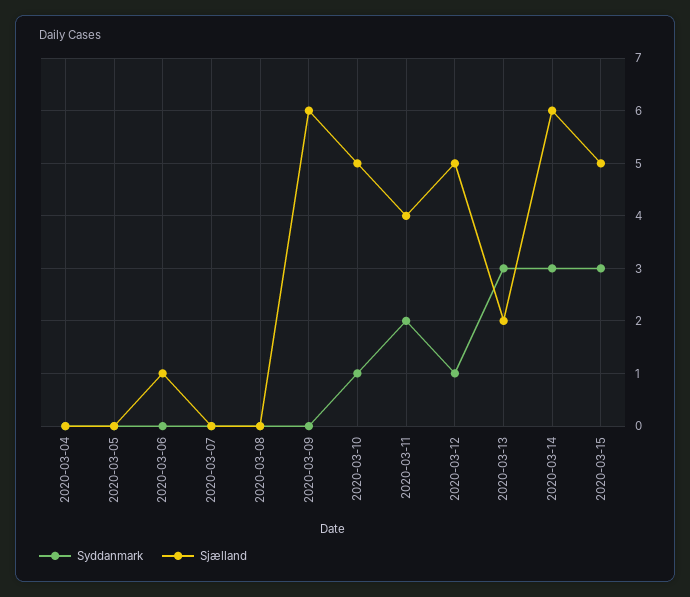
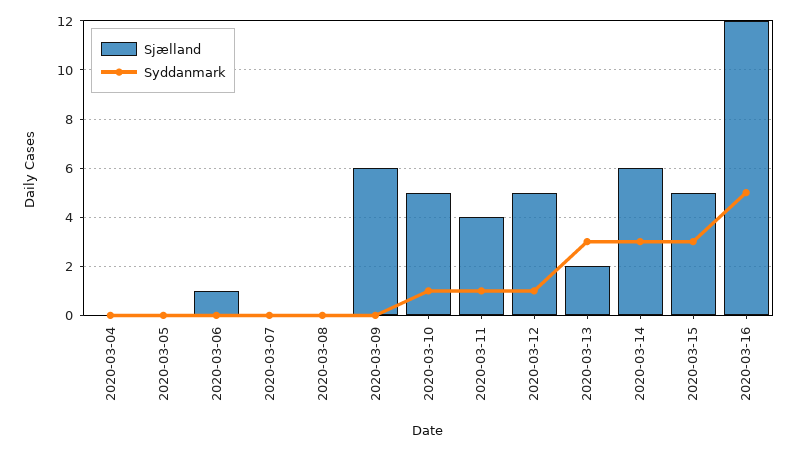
Syddanmark, 2020-03-11: 2 -> 1
Sjælland, 2020-03-16: none -> 12
Syddanmark, 2020-03-16: none -> 5

